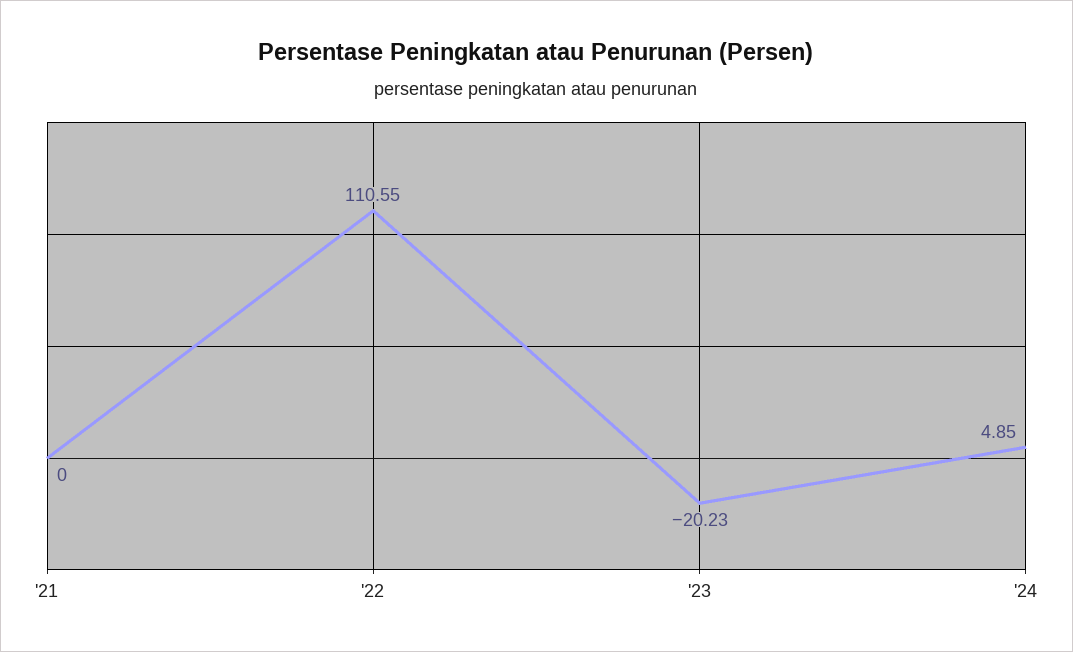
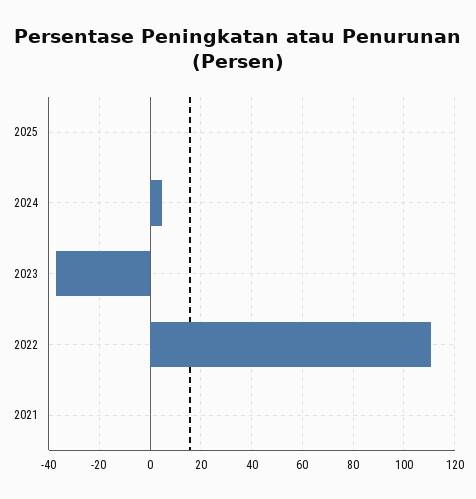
'23: -20.23 -> -37.5
2025: none -> 0

